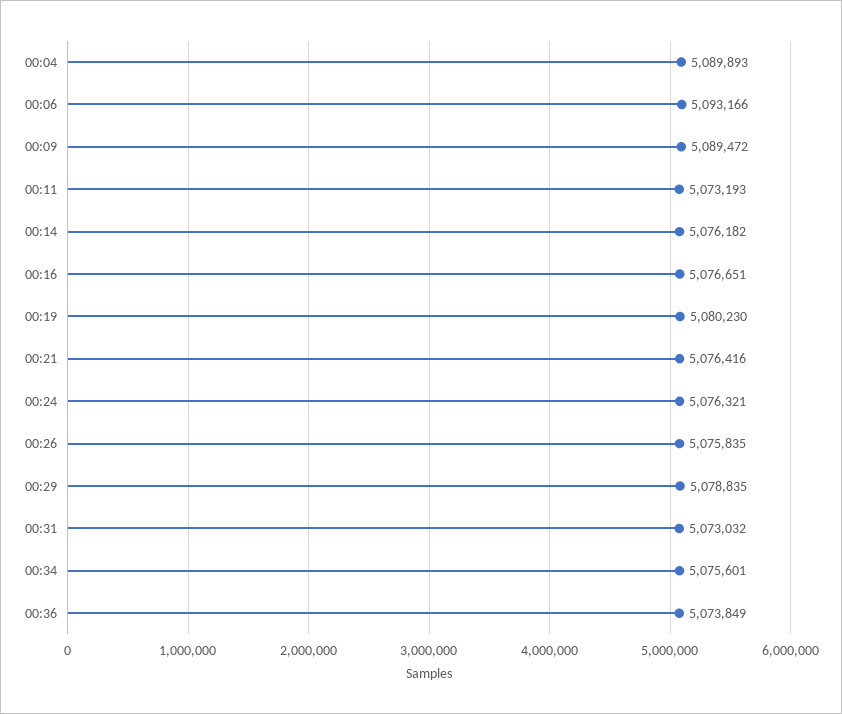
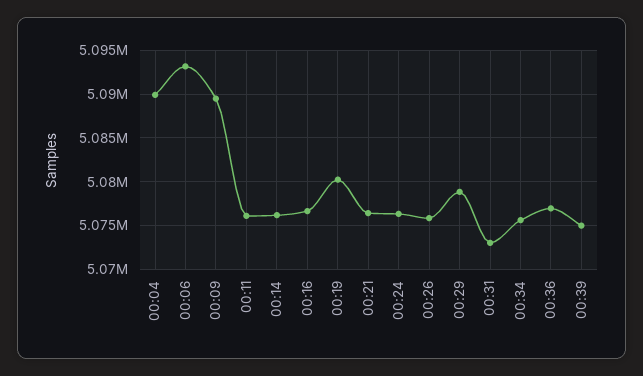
00:11: 5073193 -> 5076000
00:36: 5073849 -> 5077000
00:39: none -> 5075000

